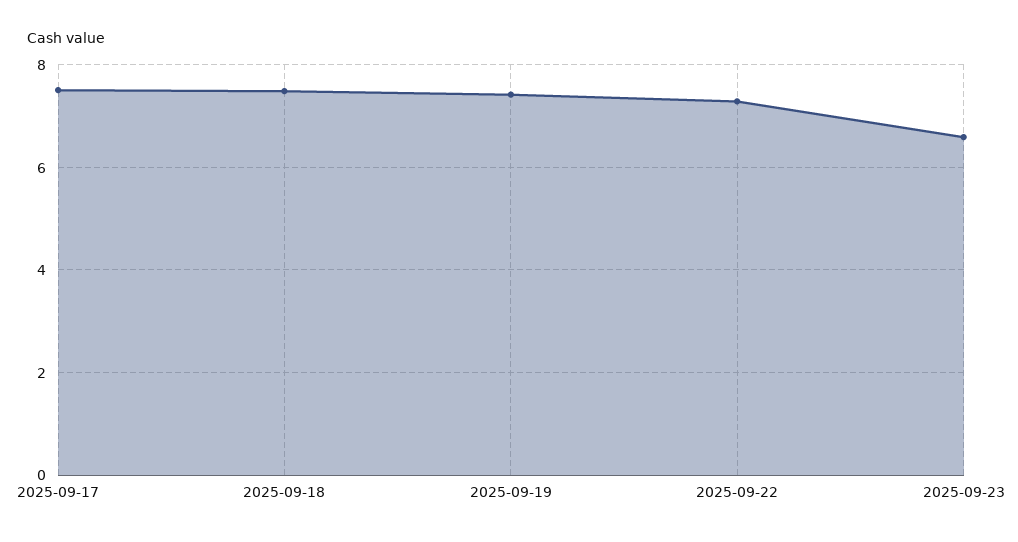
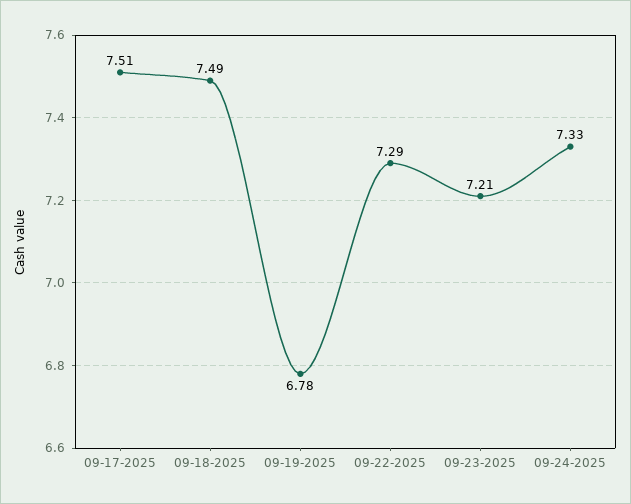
2025-09-19: 7.4 -> 6.78
2025-09-23: 6.6 -> 7.21
09-24-2025: none -> 7.33

